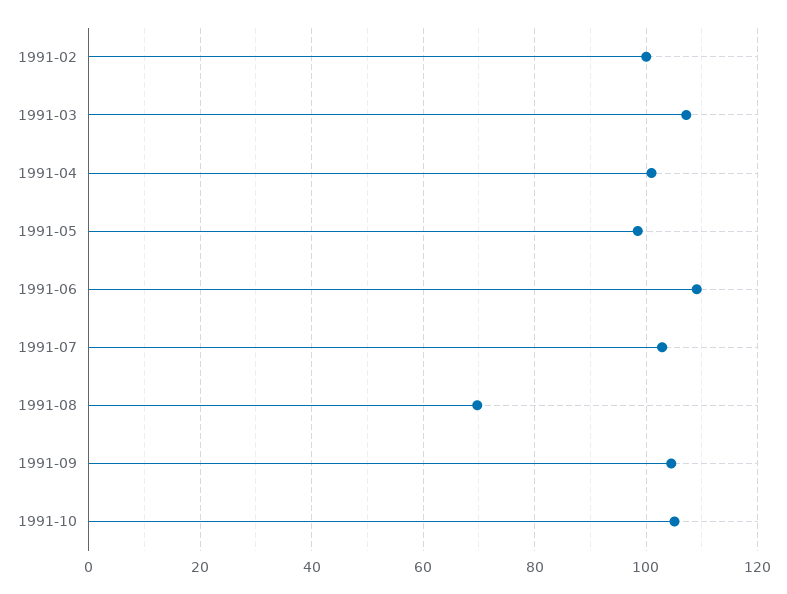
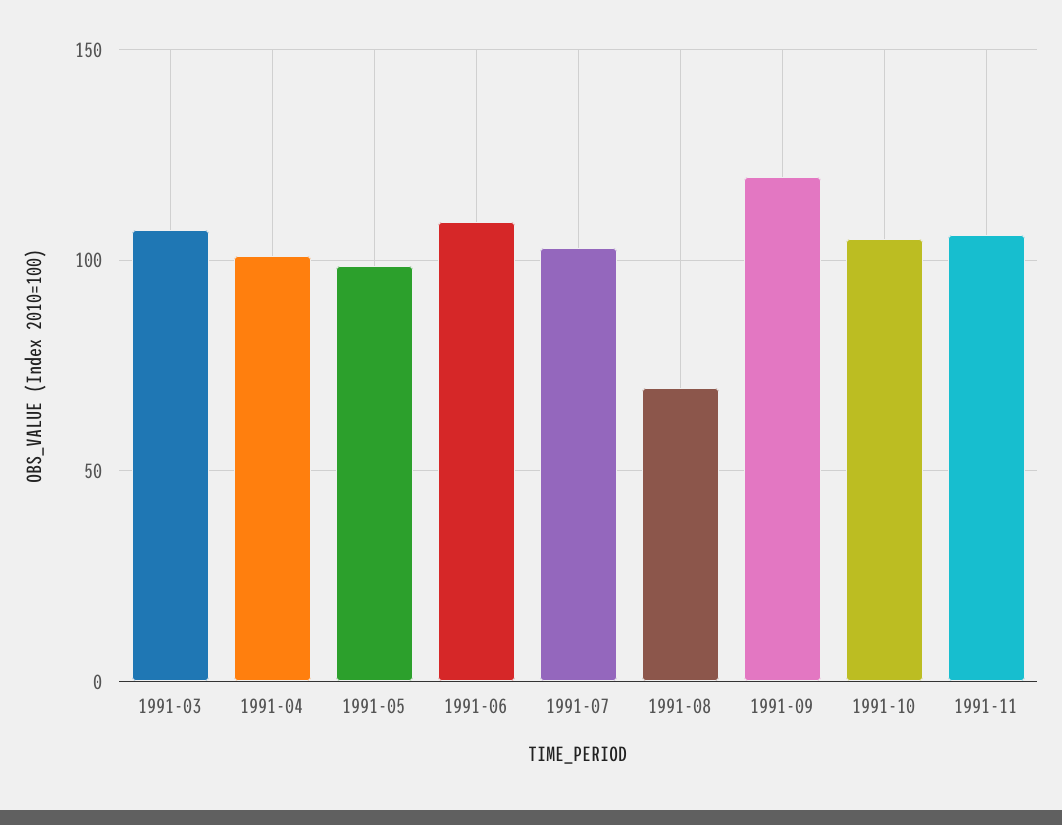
1991-02: 100 -> none
1991-09: 104 -> 120
1991-11: none -> 105

